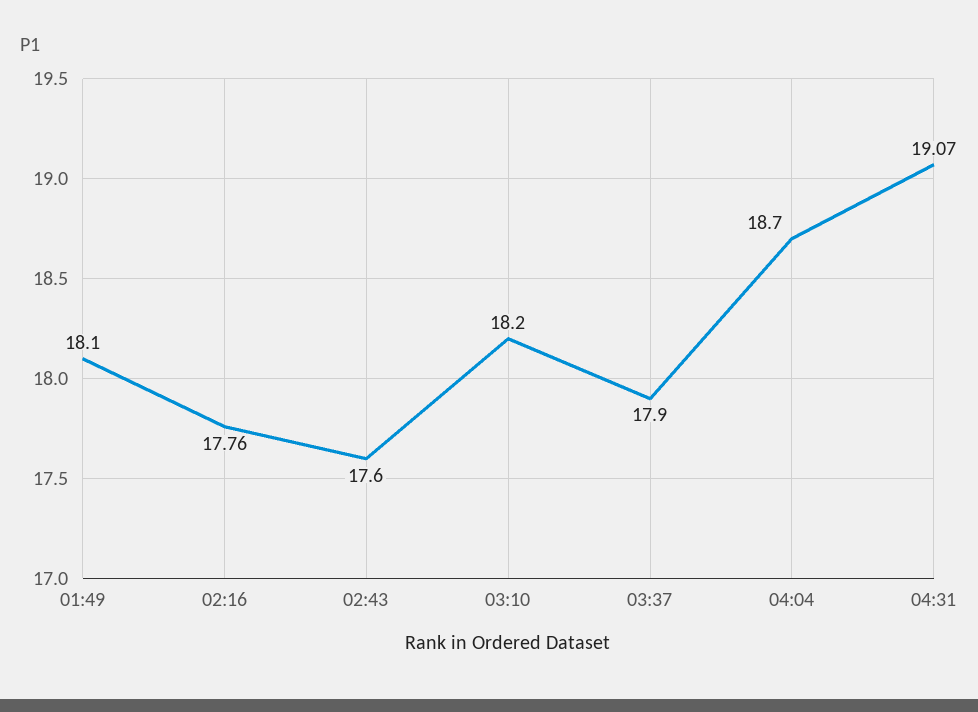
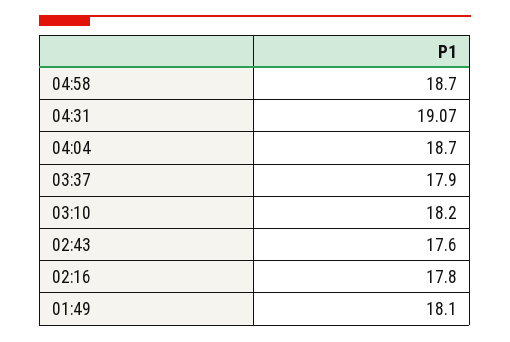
02:16: 17.76 -> 17.8
04:58: none -> 18.7

